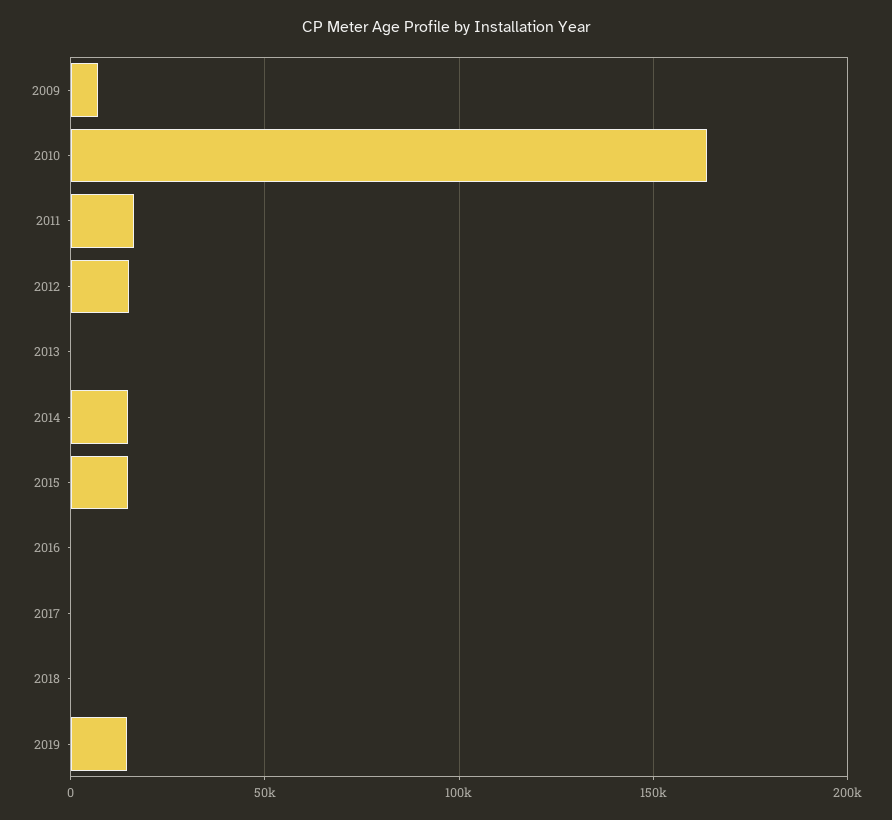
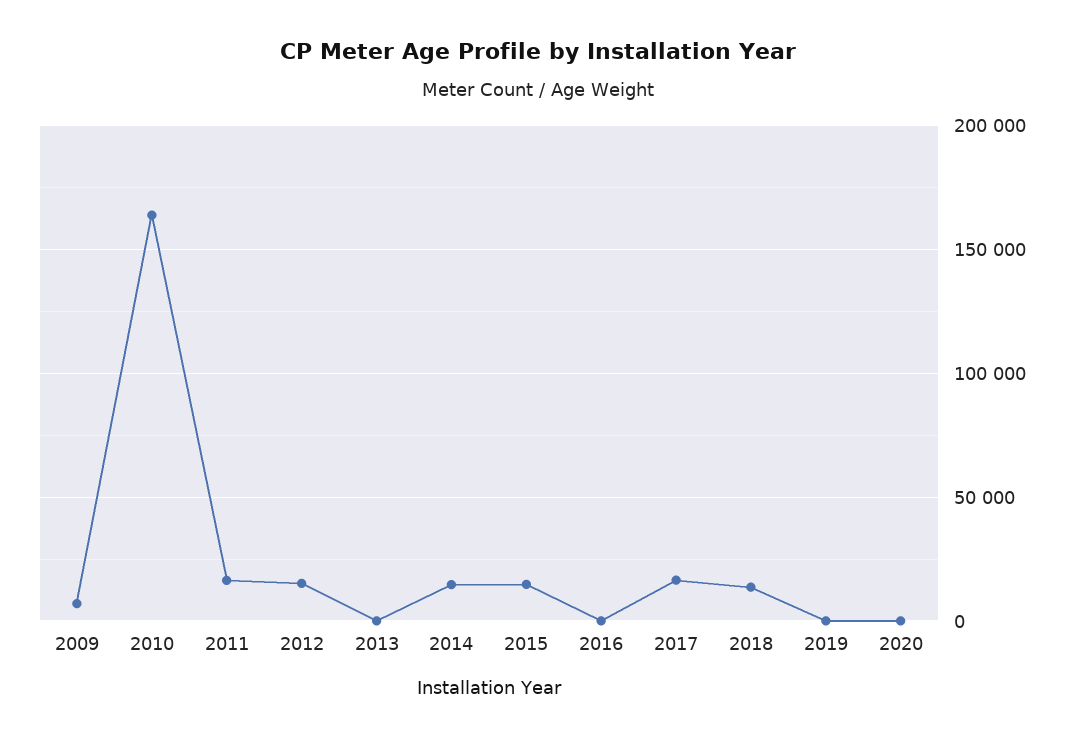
2017: 0 -> 15000
2018: 0 -> 15000
2019: 15000 -> 0
2020: none -> 0

